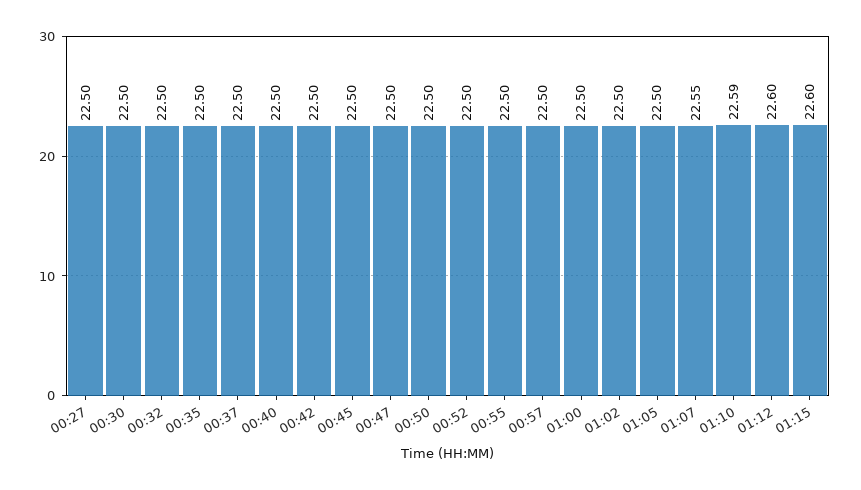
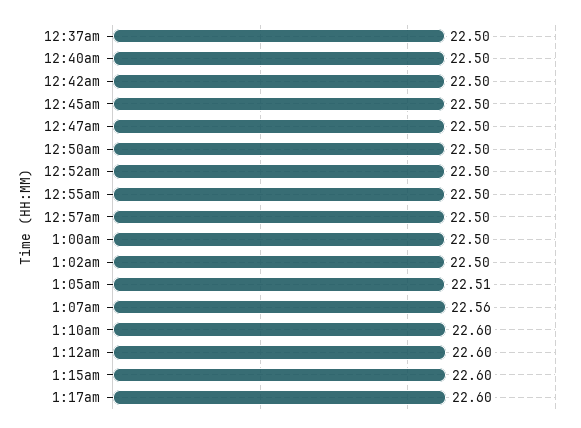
00:27: 22.5 -> none
00:30: 22.5 -> none
00:32: 22.5 -> none
00:35: 22.5 -> none
01:05: 22.5 -> 22.51
01:07: 22.55 -> 22.56
01:10: 22.59 -> 22.6
1:17am: none -> 22.6

